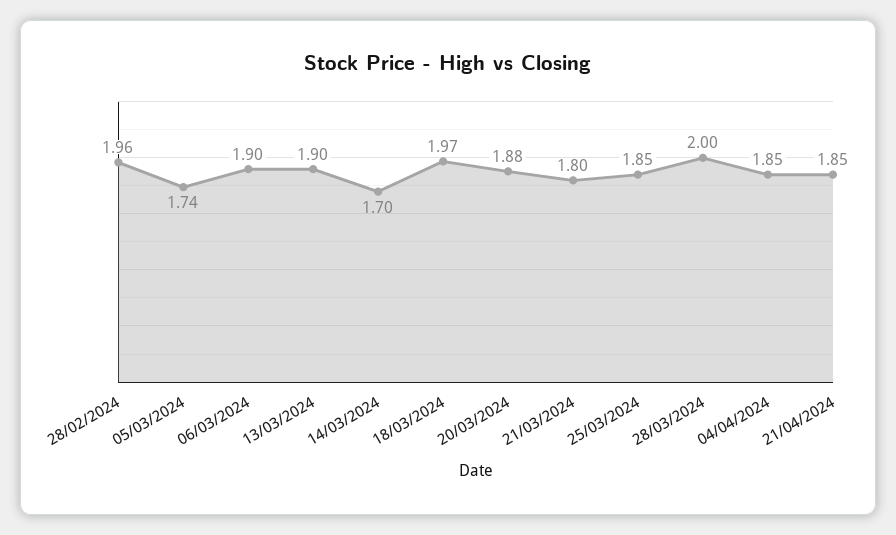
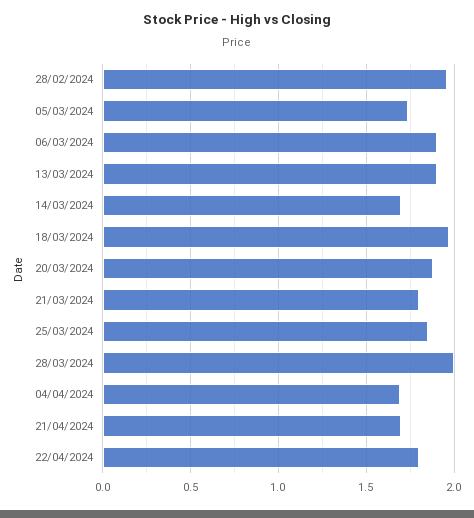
04/04/2024: 1.85 -> 1.7
21/04/2024: 1.85 -> 1.7
22/04/2024: none -> 1.8

